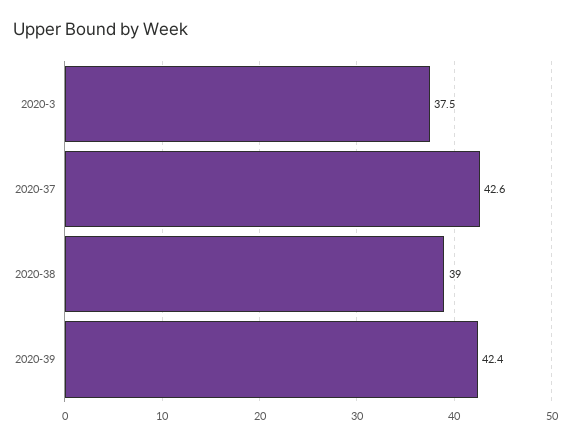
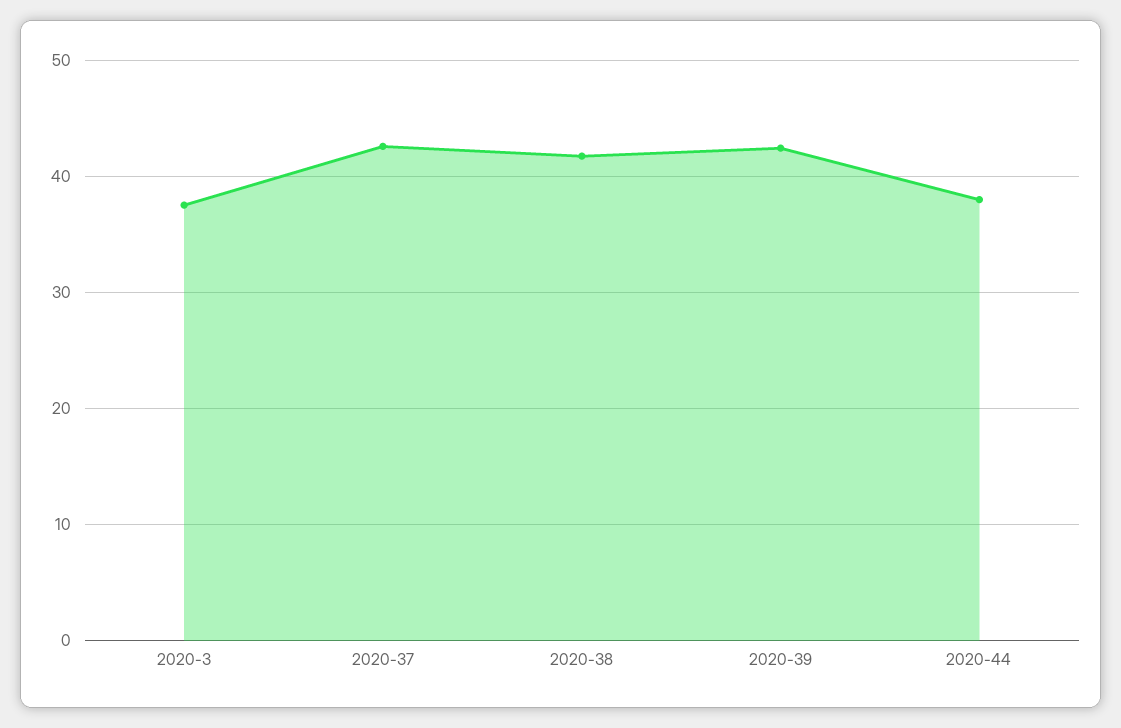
2020-38: 39 -> 42
2020-44: none -> 38

